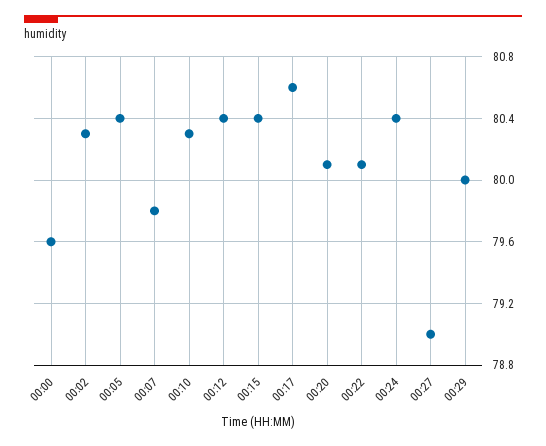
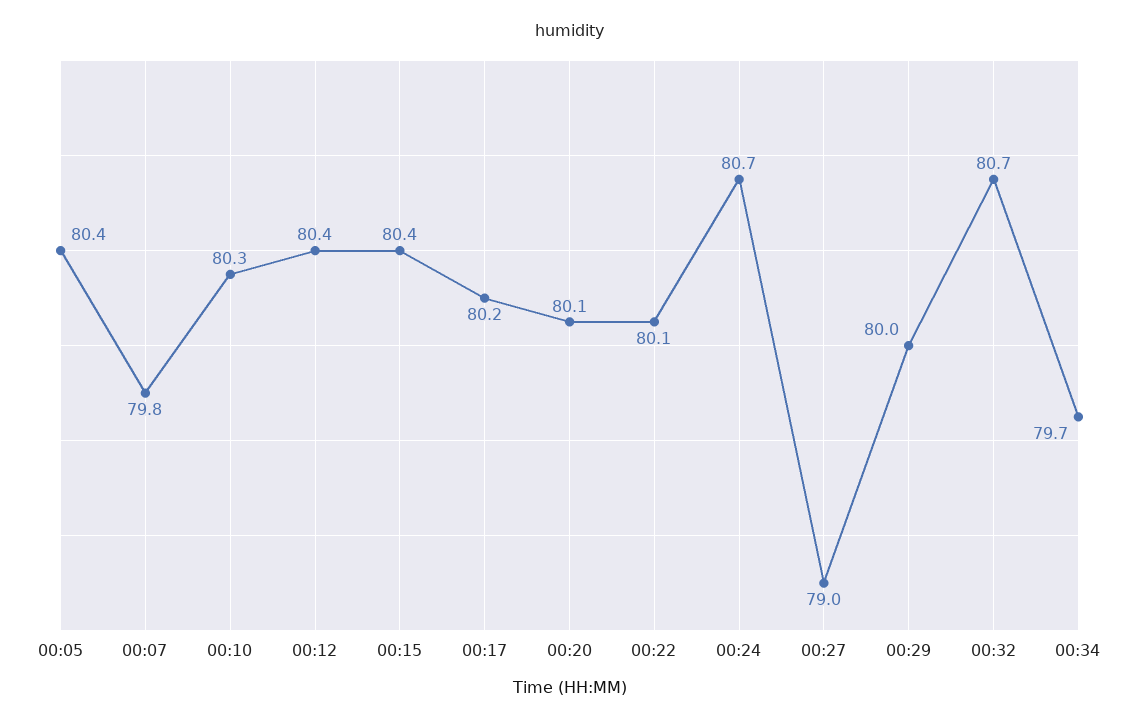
00:00: 79.6 -> none
00:02: 80.3 -> none
00:17: 80.6 -> 80.2
00:24: 80.4 -> 80.7
00:32: none -> 80.7
00:34: none -> 79.7

